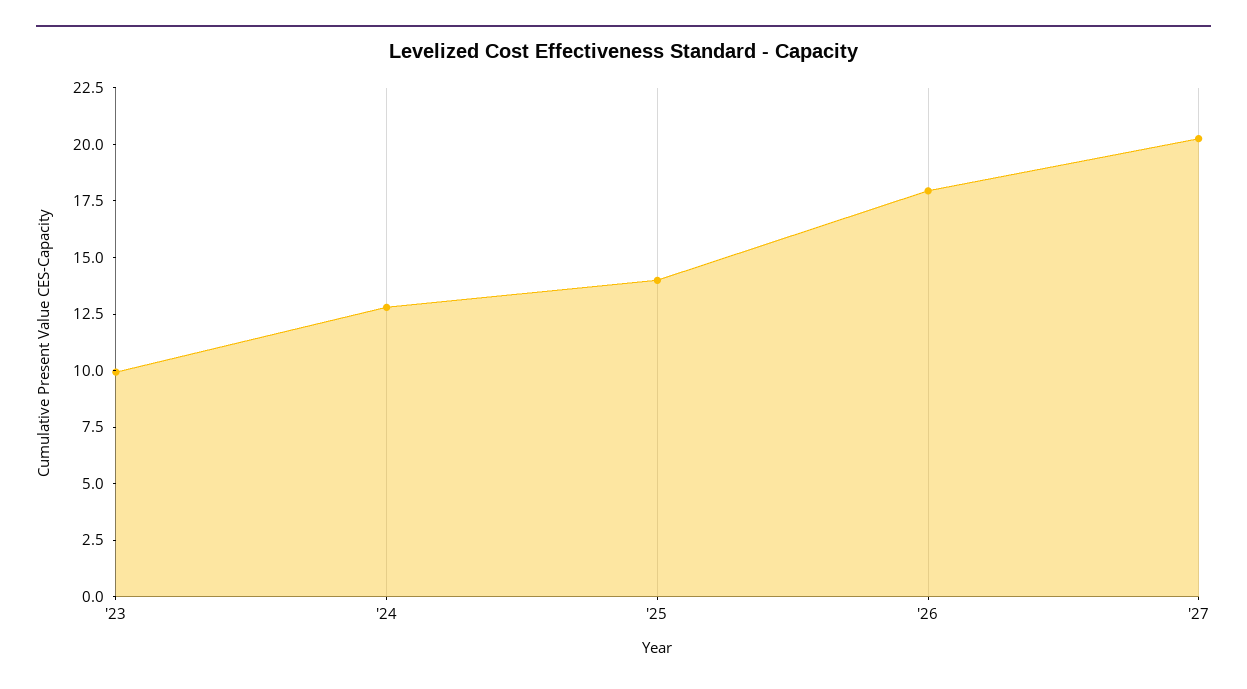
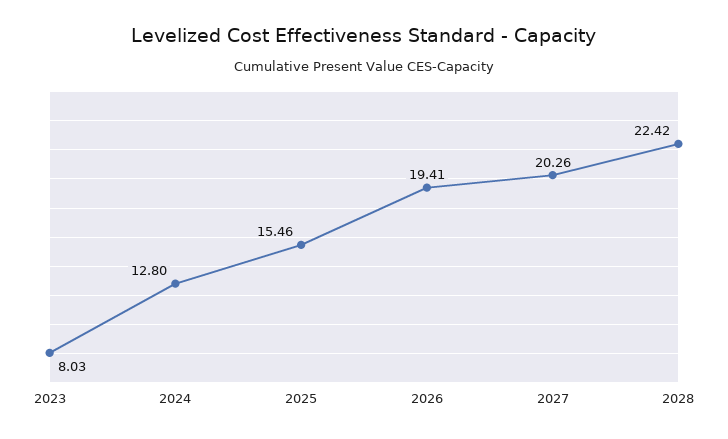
'23: 10 -> 8.03
'25: 14 -> 15.46
'26: 18 -> 19.41
2028: none -> 22.42

